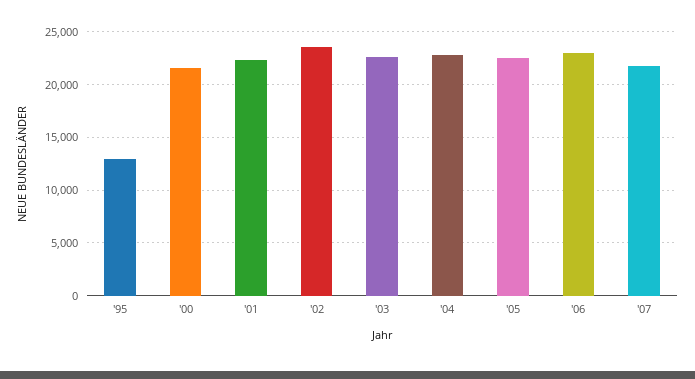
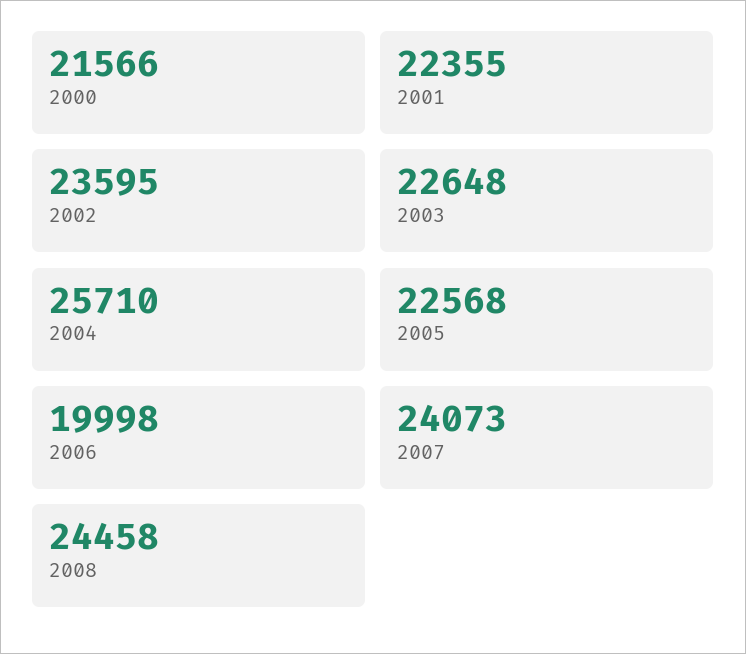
'95: 13000 -> none
'04: 23000 -> 25710
'06: 23000 -> 19998
'07: 22000 -> 24073
2008: none -> 24458

